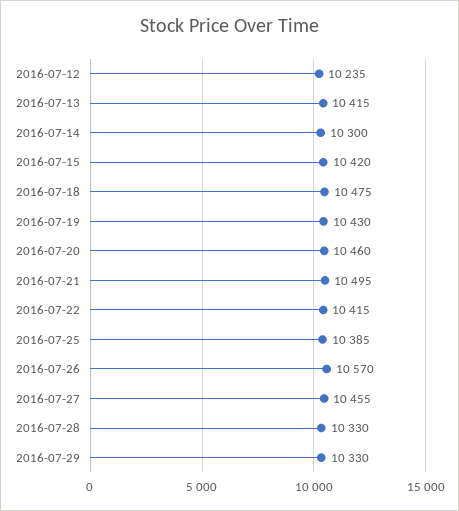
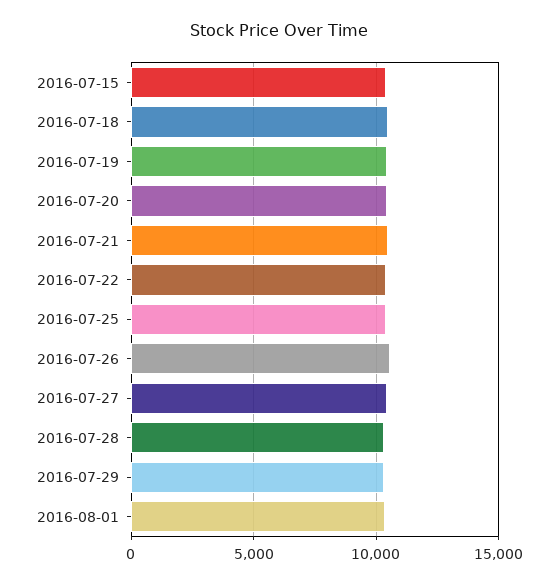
2016-07-12: 10235 -> none
2016-07-13: 10415 -> none
2016-07-14: 10300 -> none
2016-08-01: none -> 10500

